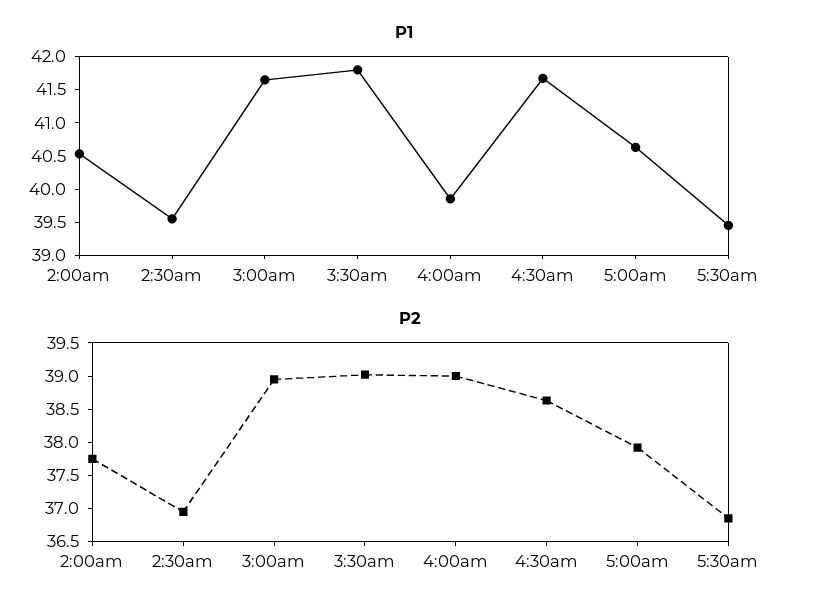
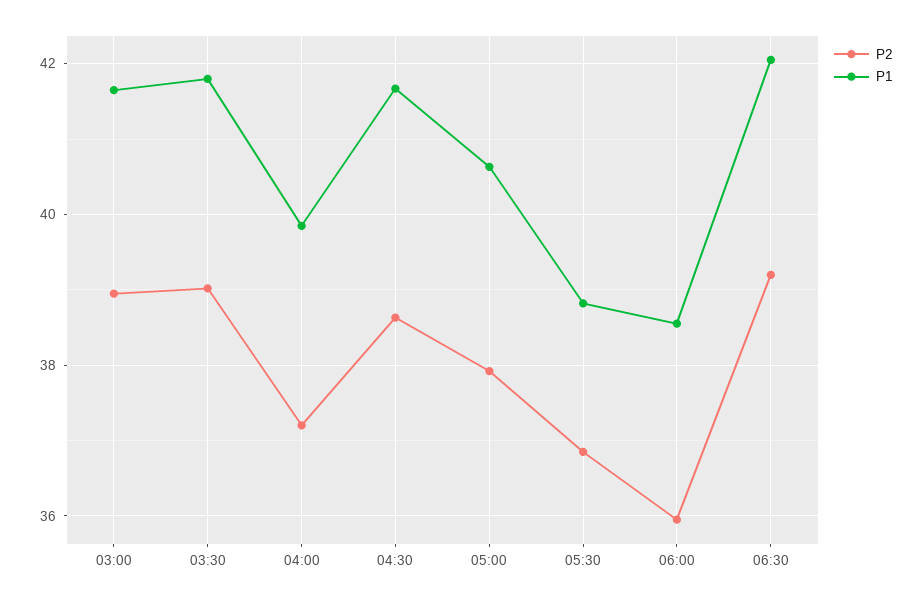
P1, 2:00am: 40.5 -> none
P1, 2:30am: 39.5 -> none
P1, 5:30am: 39.5 -> 38.8
P2, 2:00am: 37.75 -> none
P2, 2:30am: 37 -> none
P2, 4:00am: 39 -> 37.2
P2, 06:00: none -> 36
P1, 06:00: none -> 38.6
P2, 06:30: none -> 39.2
P1, 06:30: none -> 42

